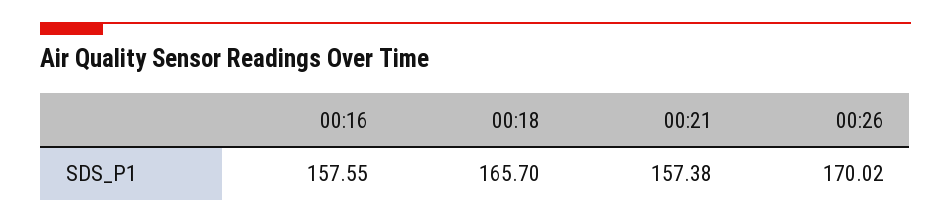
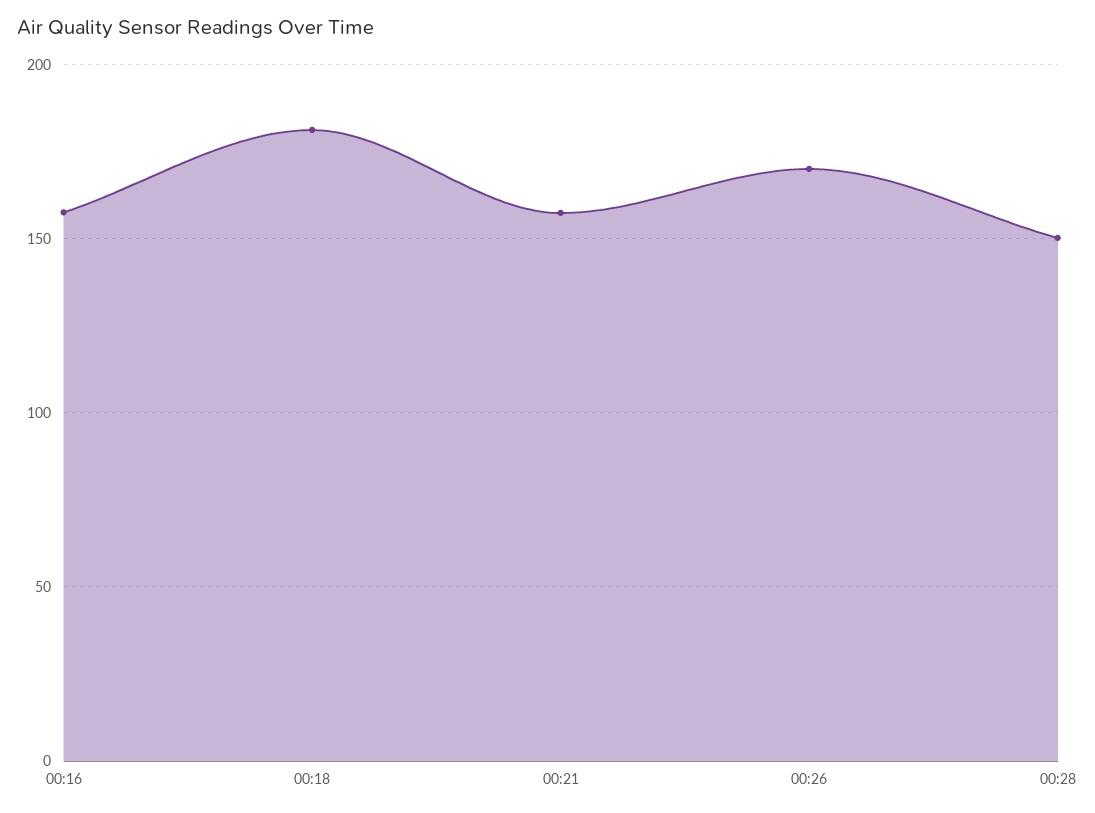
00:18: 165.7 -> 180
00:28: none -> 150

